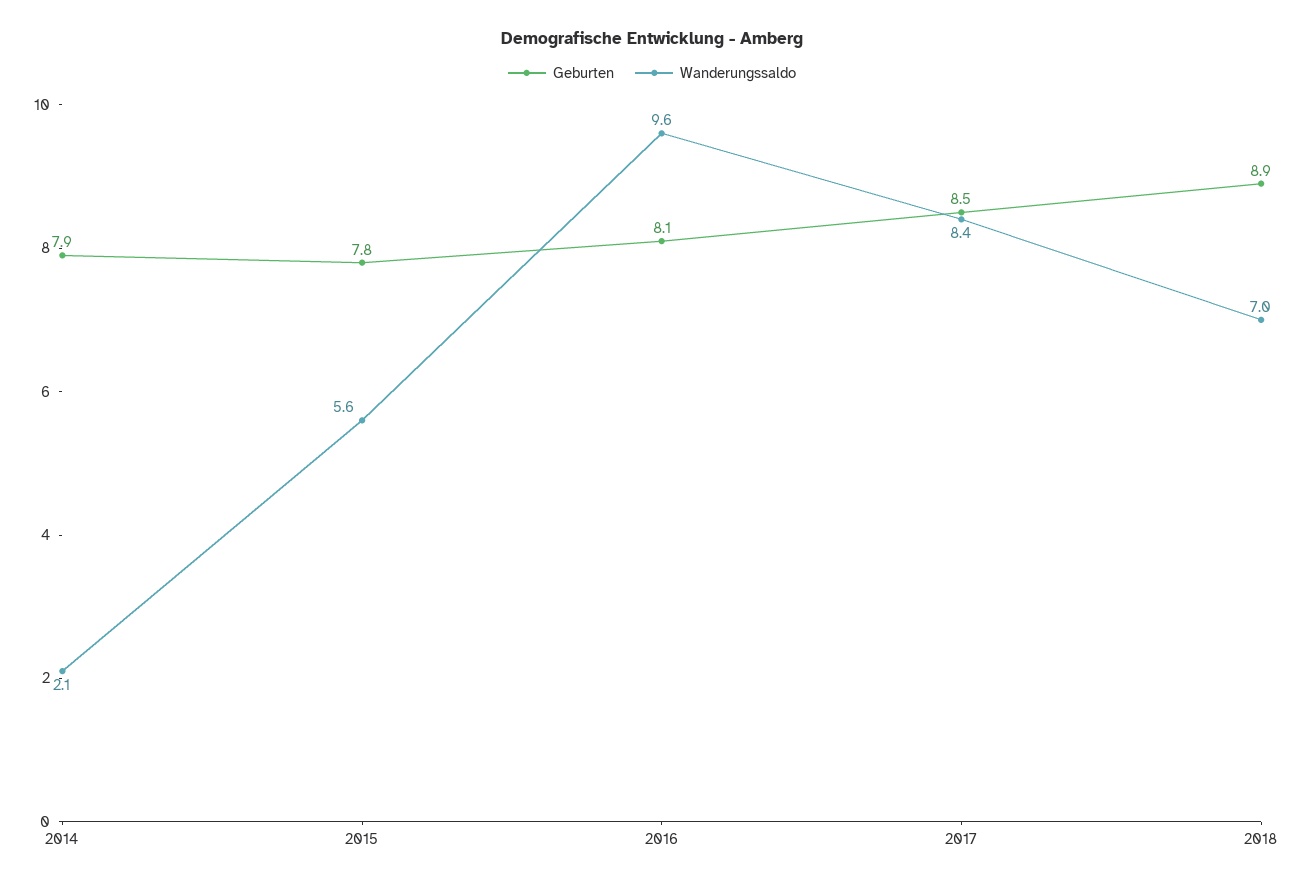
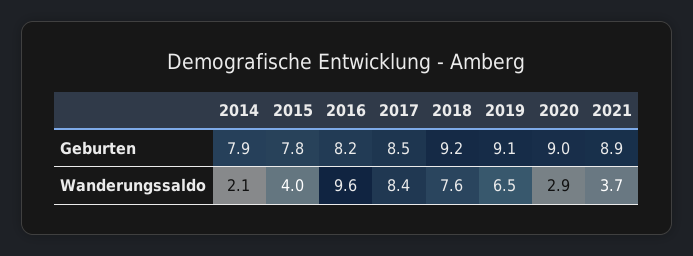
Wanderungssaldo, 2015: 5.6 -> 4
Geburten, 2016: 8.1 -> 8.2
Geburten, 2018: 8.9 -> 9.2
Wanderungssaldo, 2018: 7 -> 7.6
Geburten, 2019: none -> 9.1
Geburten, 2020: none -> 9
Geburten, 2021: none -> 8.9
Wanderungssaldo, 2019: none -> 6.5
Wanderungssaldo, 2020: none -> 2.9
Wanderungssaldo, 2021: none -> 3.7

